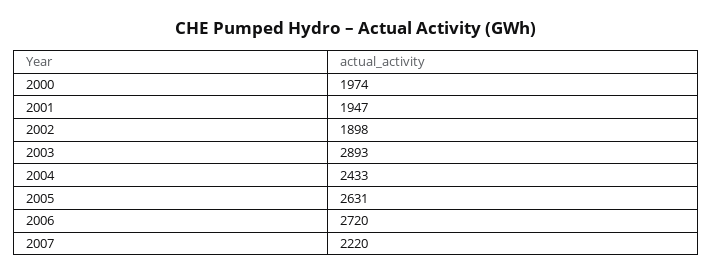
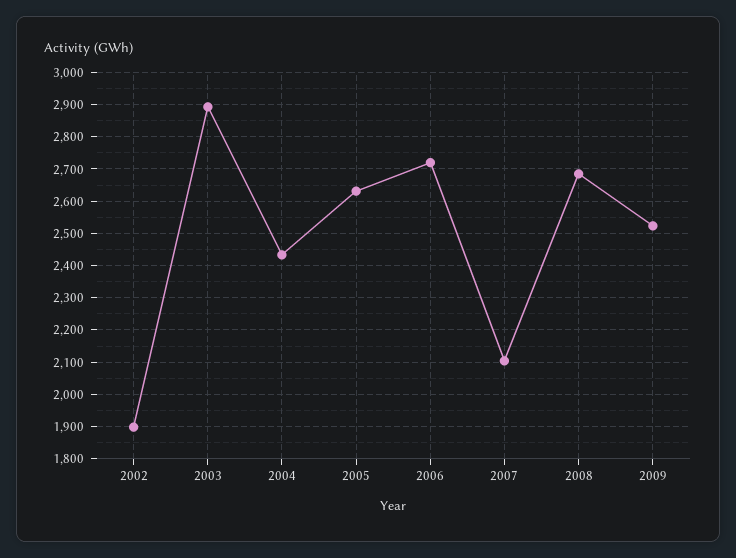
2000: 1974 -> none
2001: 1947 -> none
2007: 2220 -> 2100
2008: none -> 2680
2009: none -> 2520

